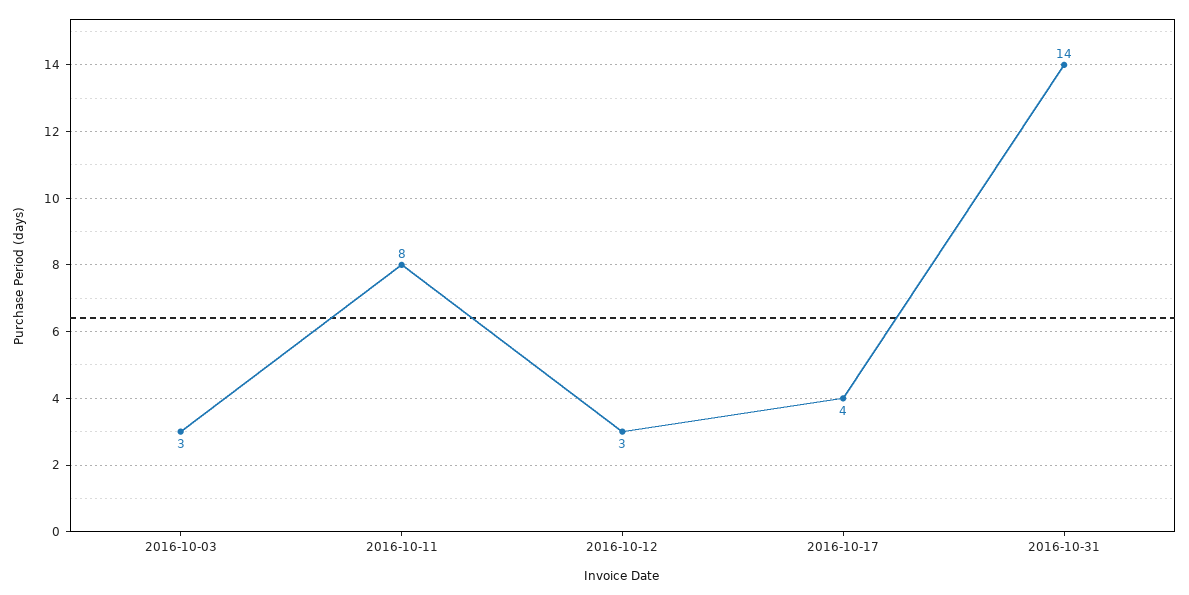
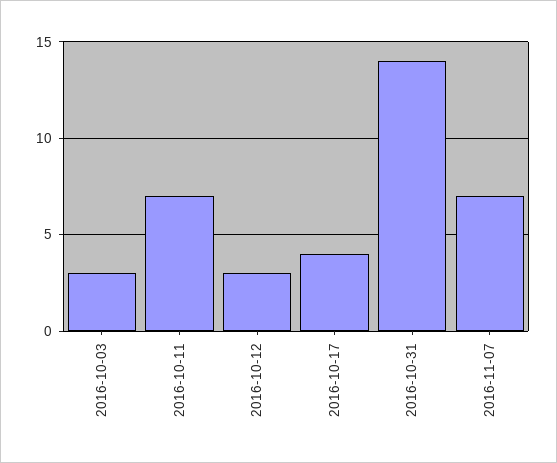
2016-10-11: 8 -> 7
2016-11-07: none -> 7

